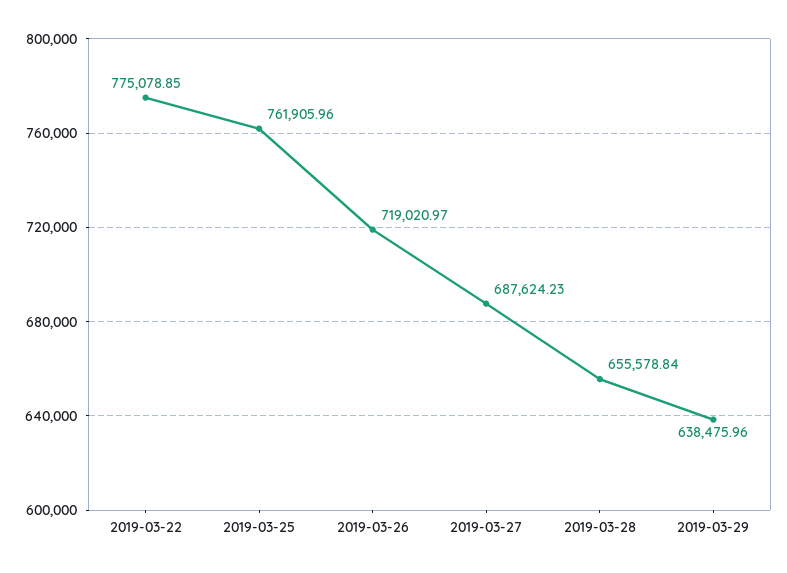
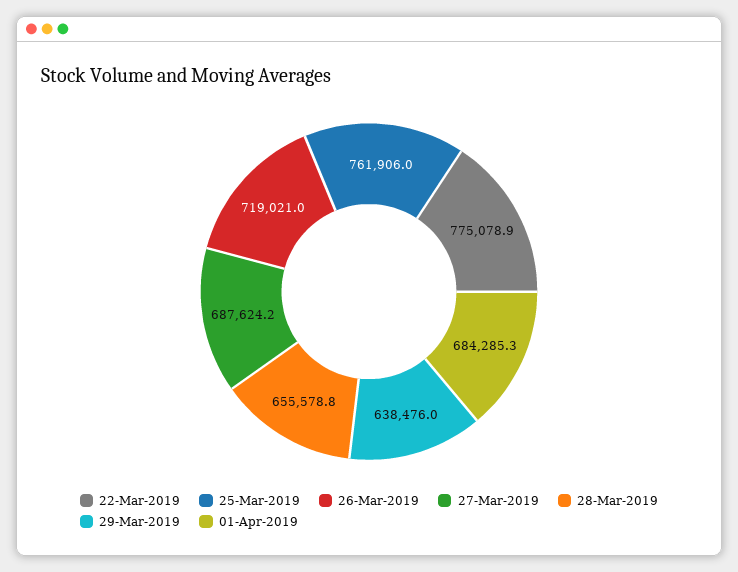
01-Apr-2019: none -> 684285.3

